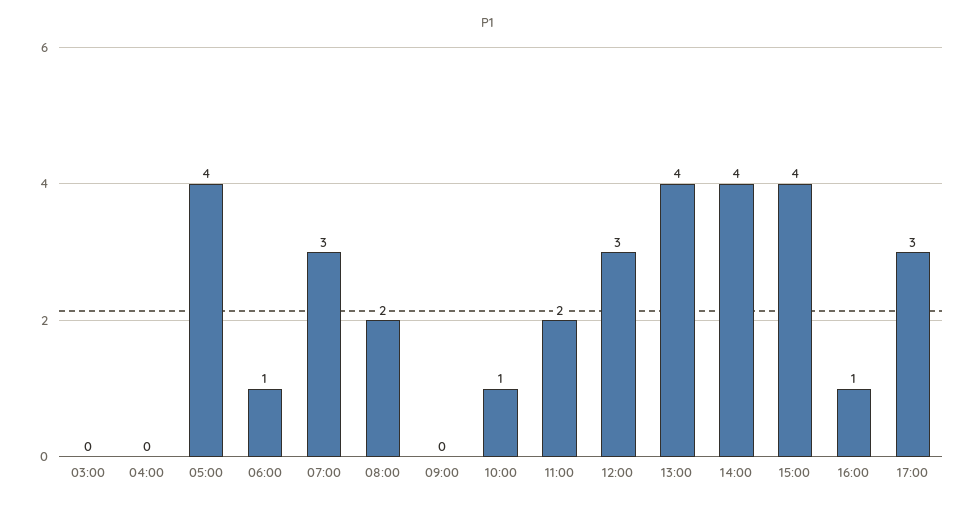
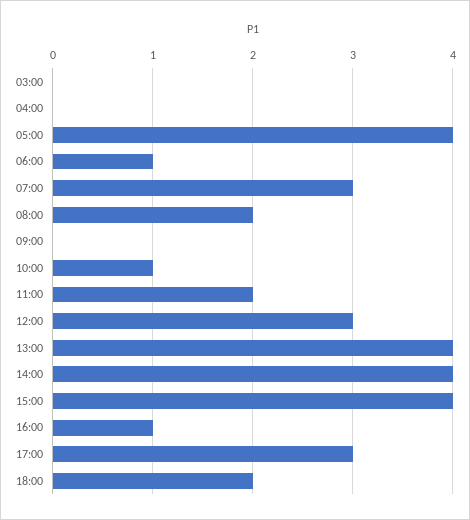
18:00: none -> 2

